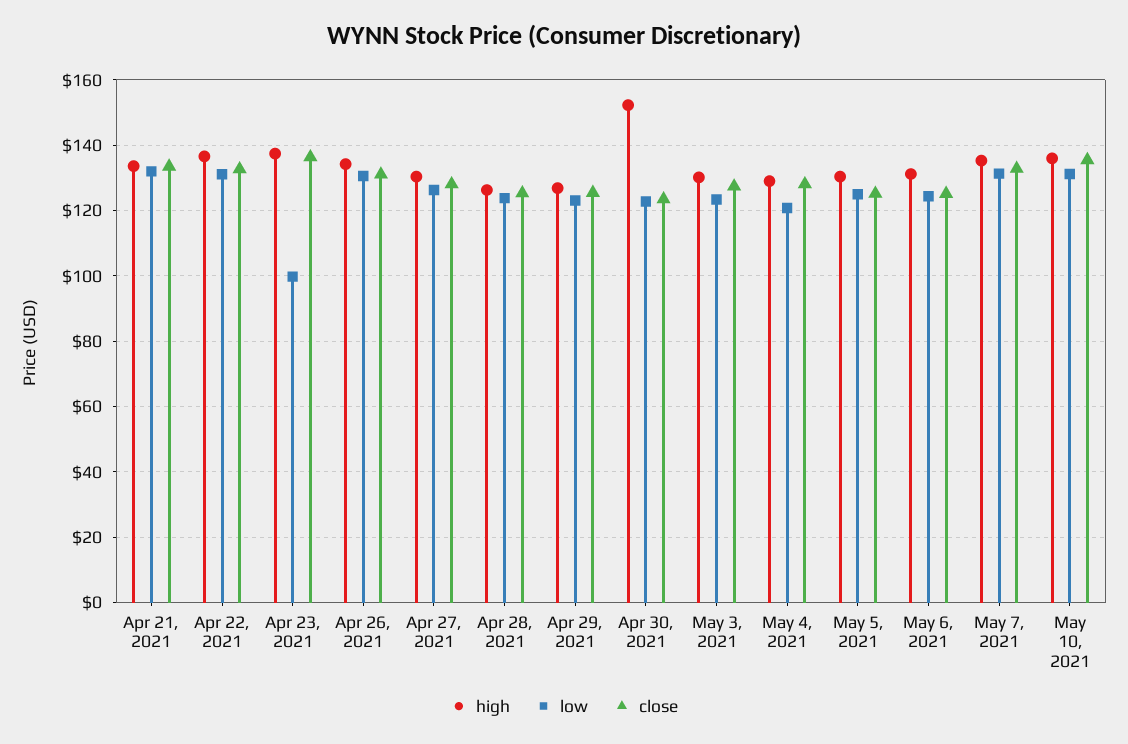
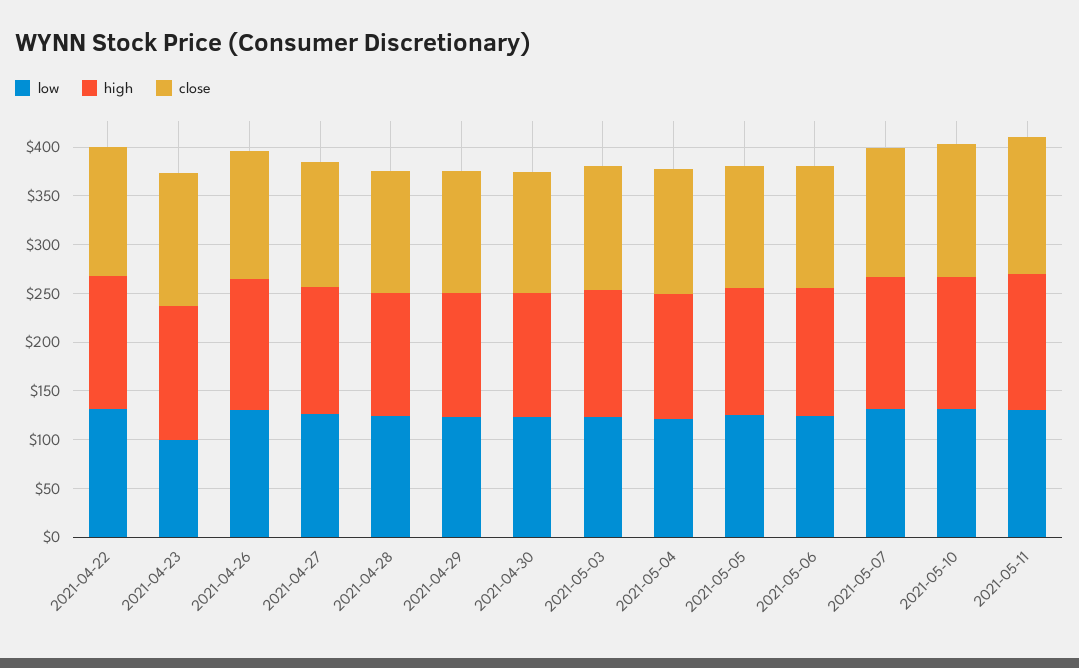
high, Apr 21, 2021: 134 -> none
low, Apr 21, 2021: 132 -> none
close, Apr 21, 2021: 134 -> none
high, Apr 30, 2021: 152 -> 130
low, 2021-05-11: none -> 130
high, 2021-05-11: none -> 140
close, 2021-05-11: none -> 140

